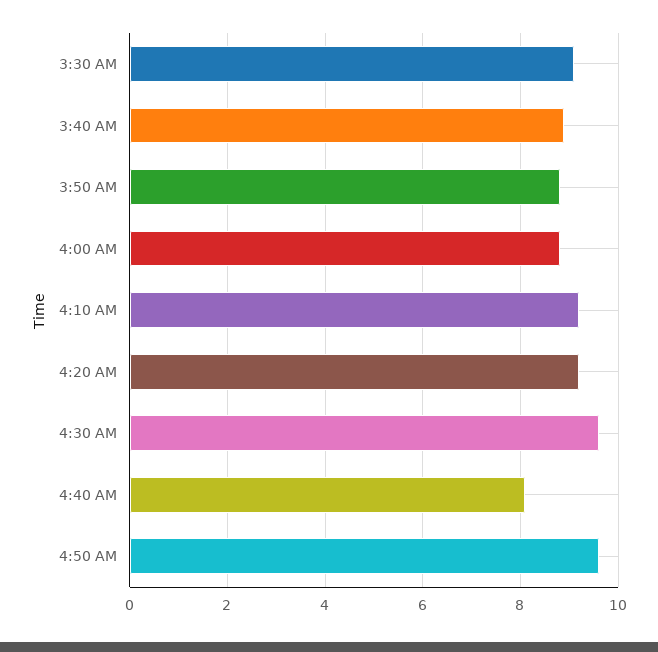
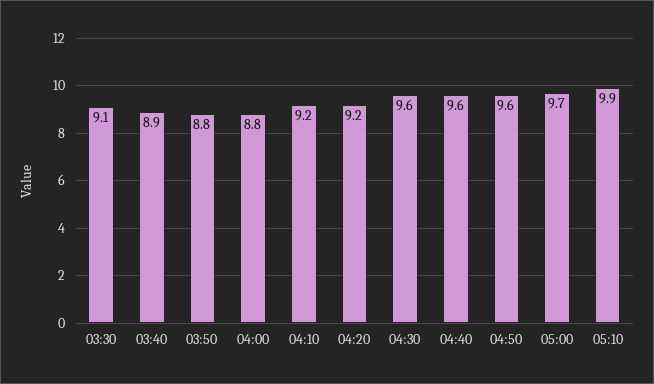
4:40 AM: 8 -> 9.6
05:00: none -> 9.7
05:10: none -> 9.9

